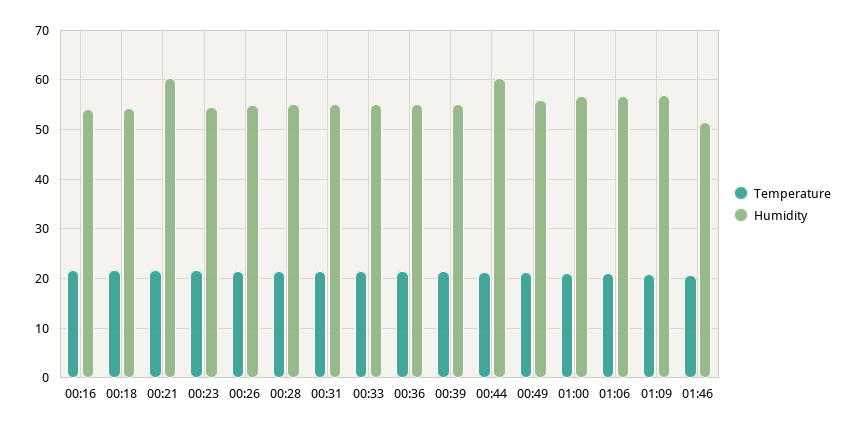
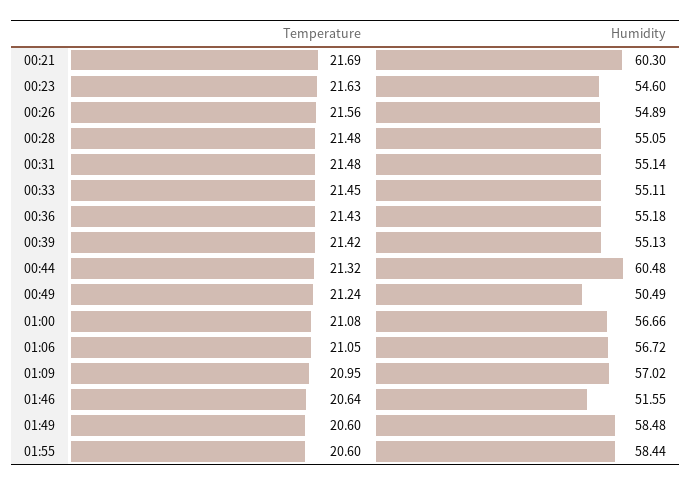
Temperature, 00:16: 22 -> none
Humidity, 00:16: 54 -> none
Temperature, 00:18: 22 -> none
Humidity, 00:18: 54 -> none
Humidity, 00:49: 56 -> 50.49
Temperature, 01:49: none -> 20.6
Humidity, 01:49: none -> 58.48
Temperature, 01:55: none -> 20.6
Humidity, 01:55: none -> 58.44

